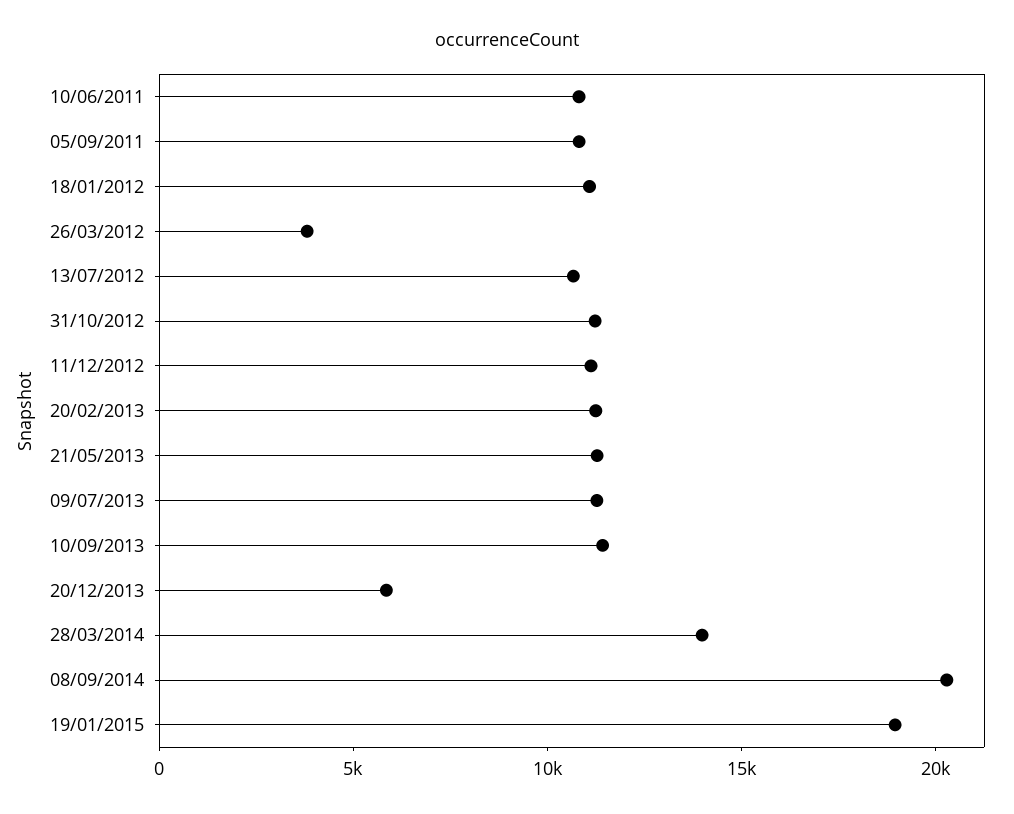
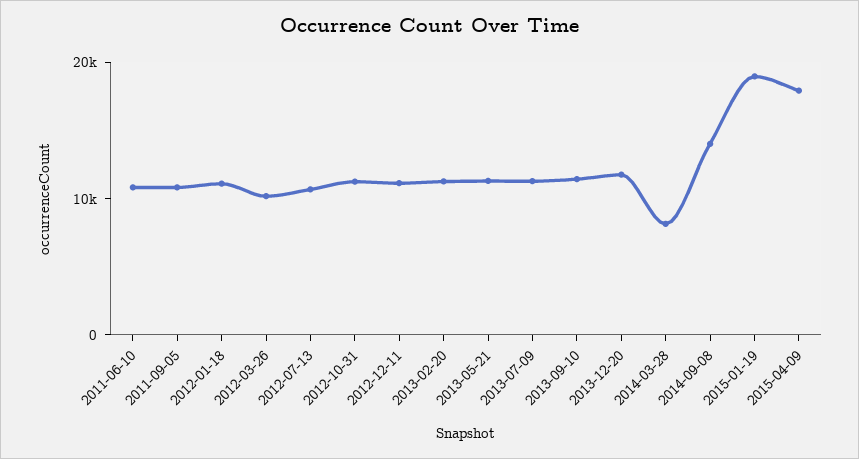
26/03/2012: 4000 -> 10000
20/12/2013: 6000 -> 12000
28/03/2014: 14000 -> 8000
08/09/2014: 20000 -> 14000
2015-04-09: none -> 18000

